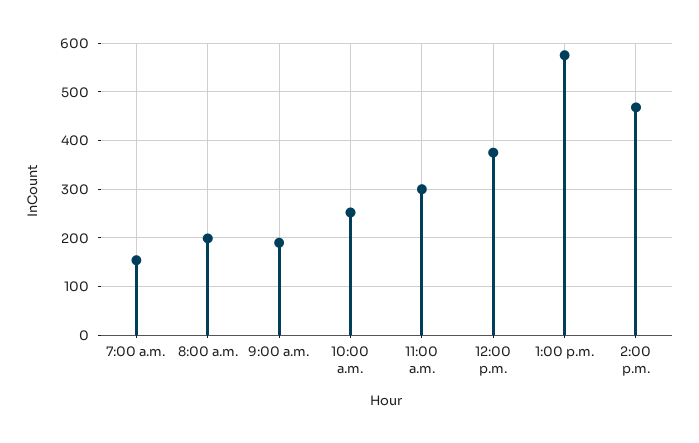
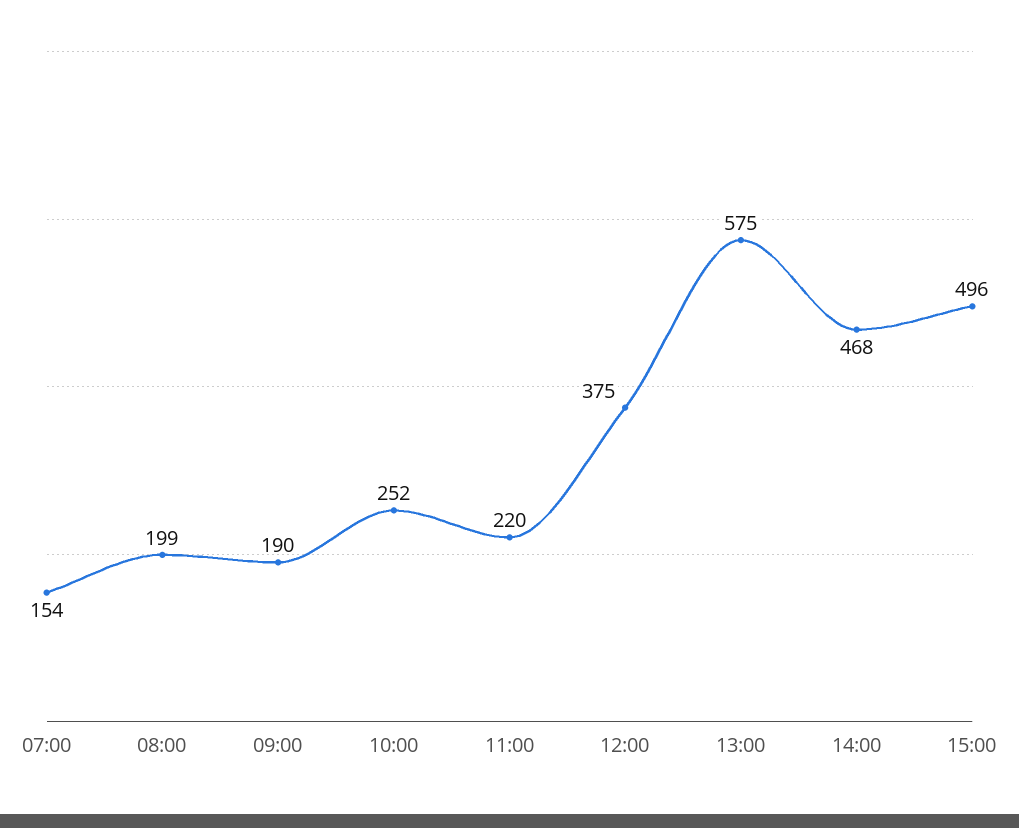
11:00 a.m.: 300 -> 220
15:00: none -> 496

